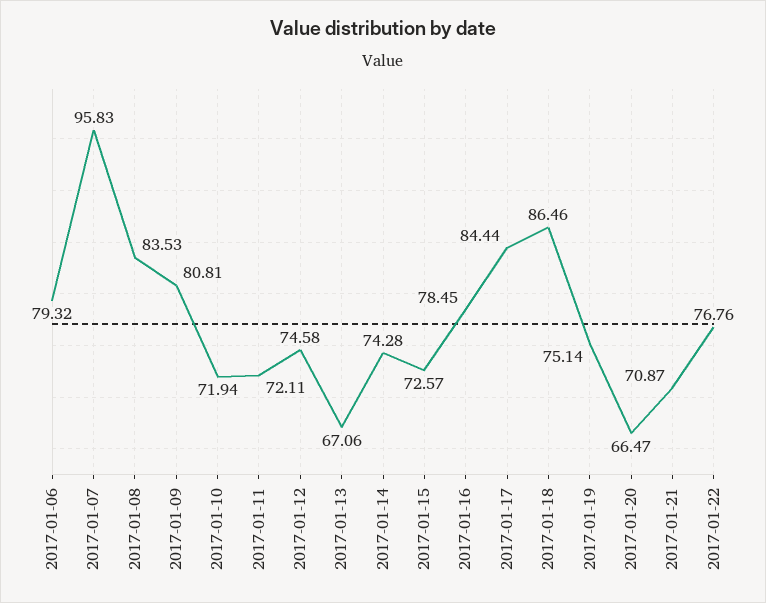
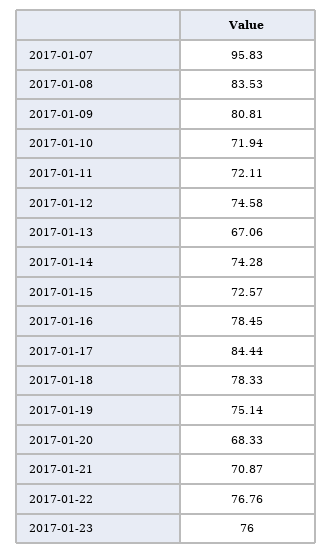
2017-01-06: 79.32 -> none
2017-01-18: 86.46 -> 78.33
2017-01-20: 66.47 -> 68.33
2017-01-23: none -> 76

